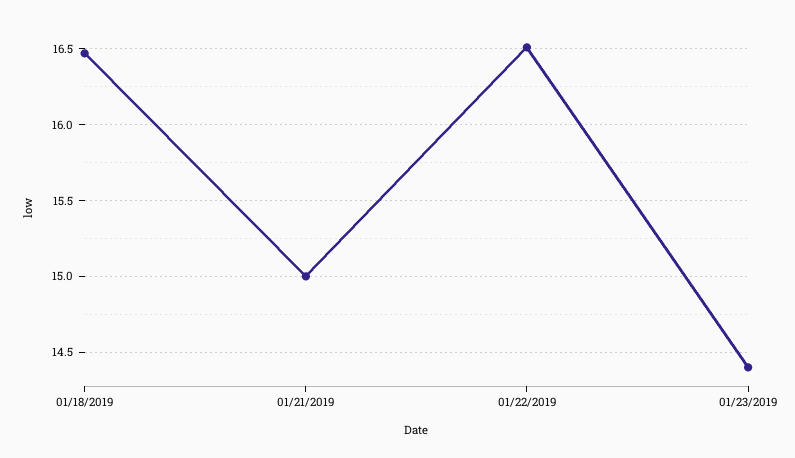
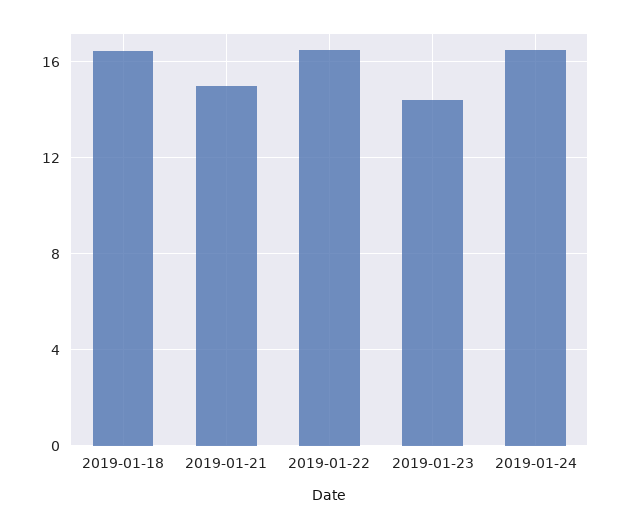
2019-01-24: none -> 16.5

